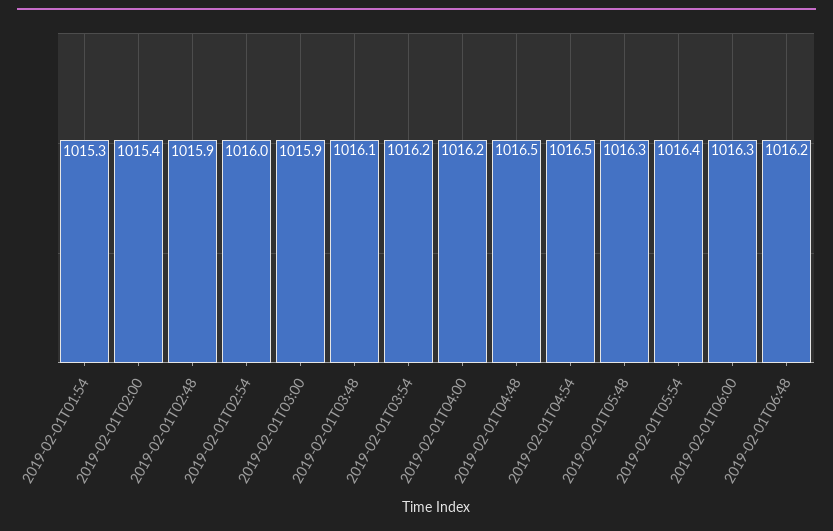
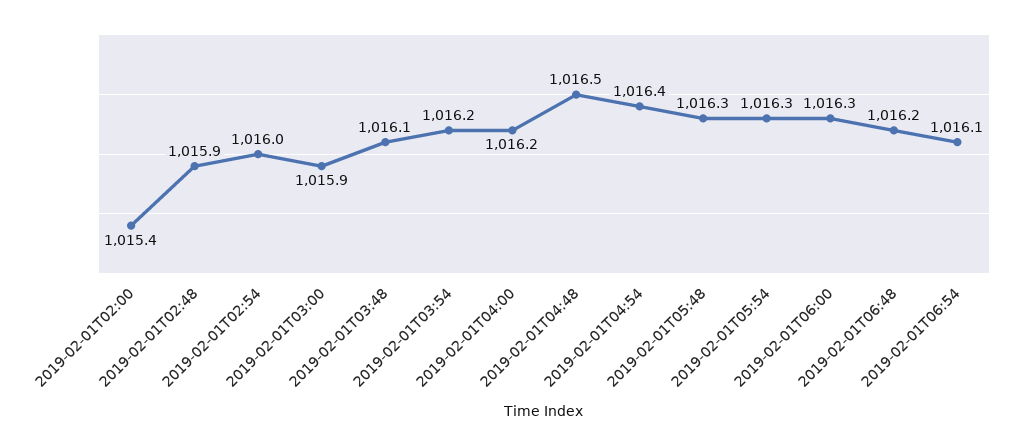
2019-02-01T01:54: 1015.3 -> none
2019-02-01T04:54: 1016.5 -> 1016.4
2019-02-01T05:54: 1016.4 -> 1016.3
2019-02-01T06:54: none -> 1016.1

